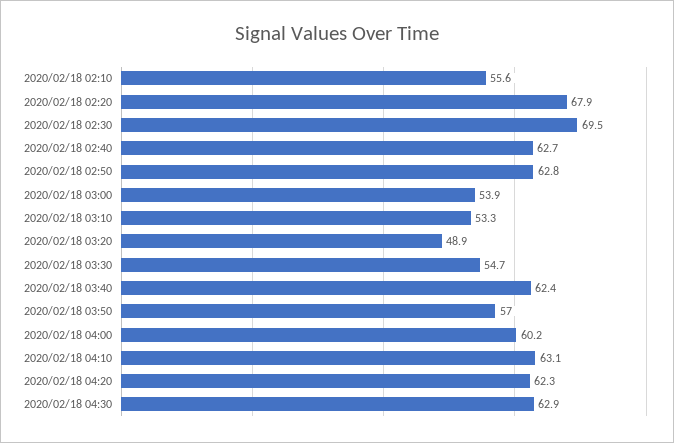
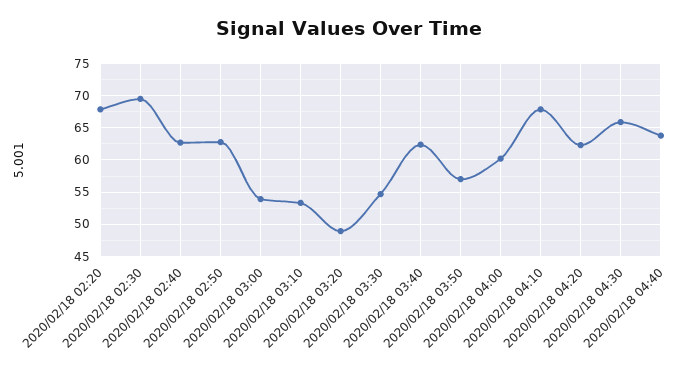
2020/02/18 02:10: 55.6 -> none
2020/02/18 04:10: 63.1 -> 68
2020/02/18 04:30: 62.9 -> 66
2020/02/18 04:40: none -> 64

